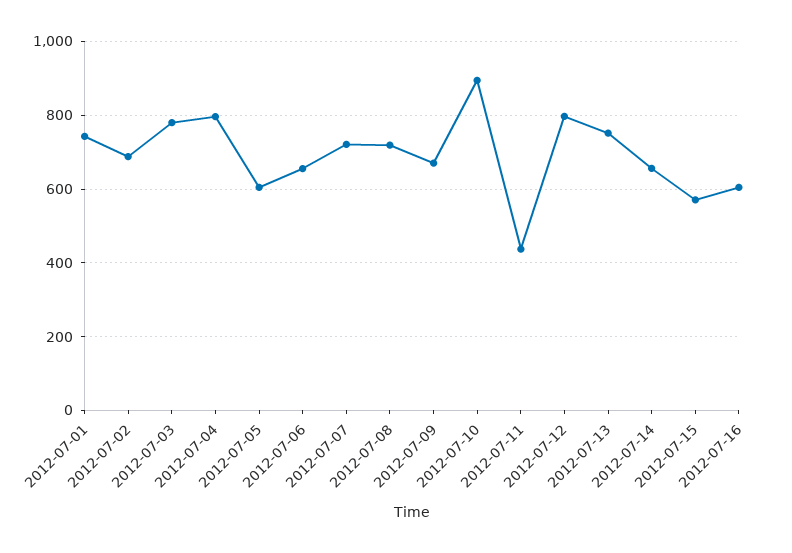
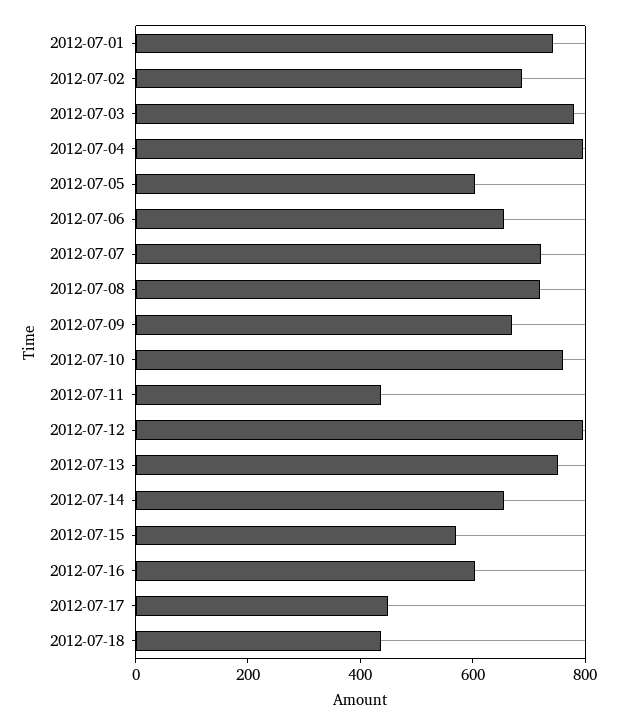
2012-07-10: 900 -> 750
2012-07-17: none -> 450
2012-07-18: none -> 450

